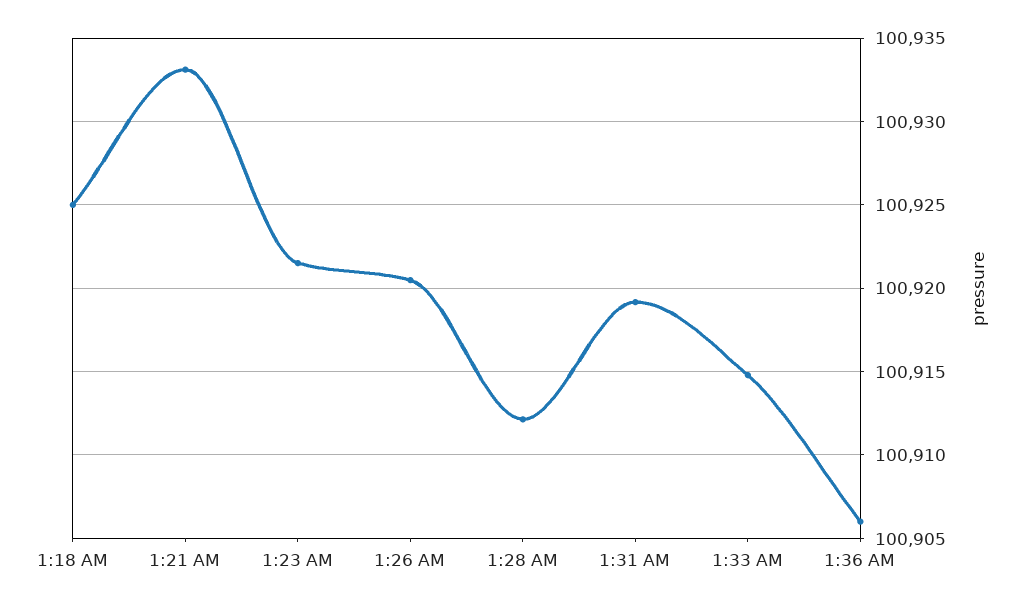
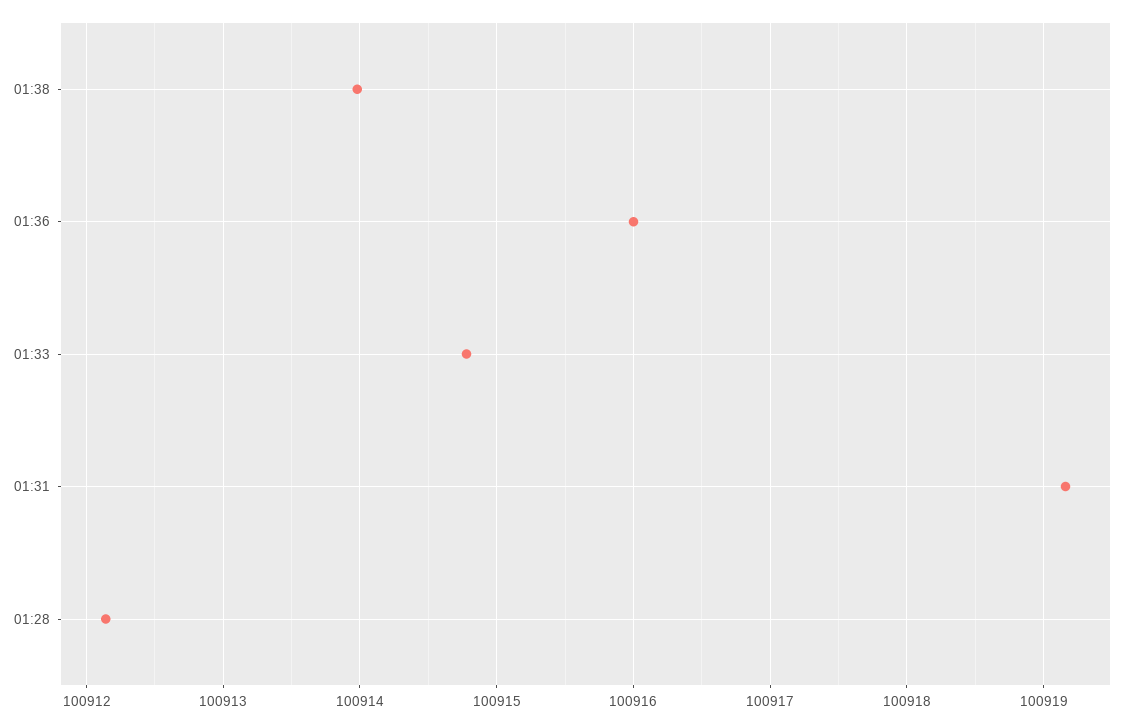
1:18 AM: 100925 -> none
1:21 AM: 100933 -> none
1:23 AM: 100921.5 -> none
1:26 AM: 100920.5 -> none
1:36 AM: 100906 -> 100916
01:38: none -> 100914

